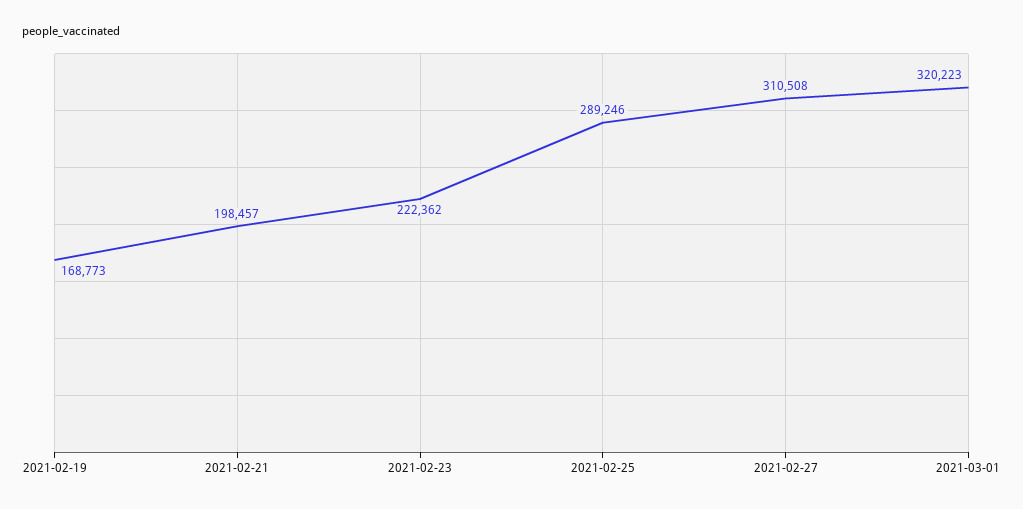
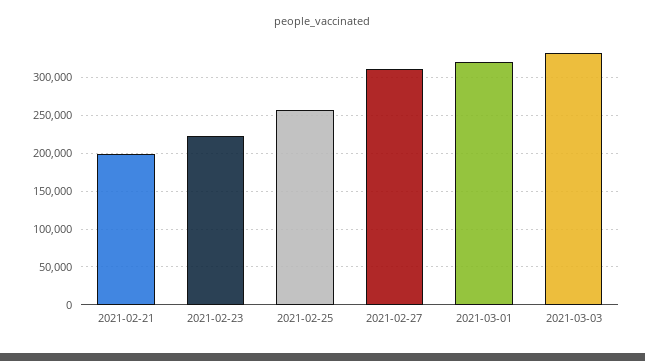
2021-02-19: 168773 -> none
2021-02-25: 289246 -> 260000
2021-03-03: none -> 330000

